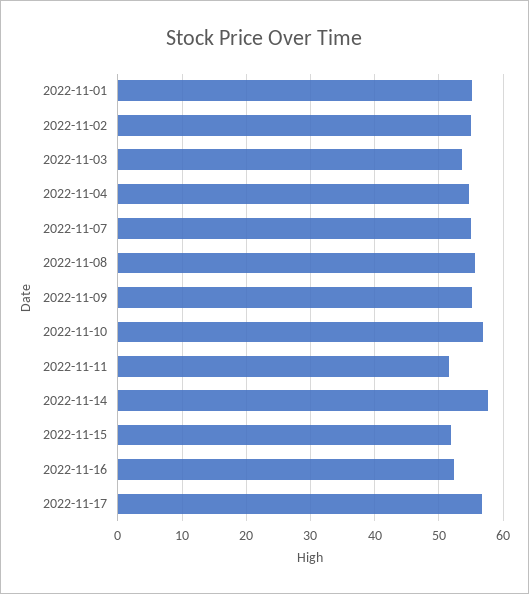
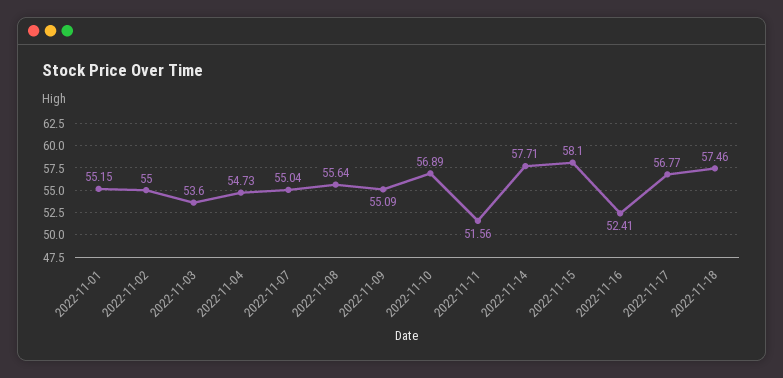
2022-11-15: 52 -> 58.1
2022-11-18: none -> 57.46

